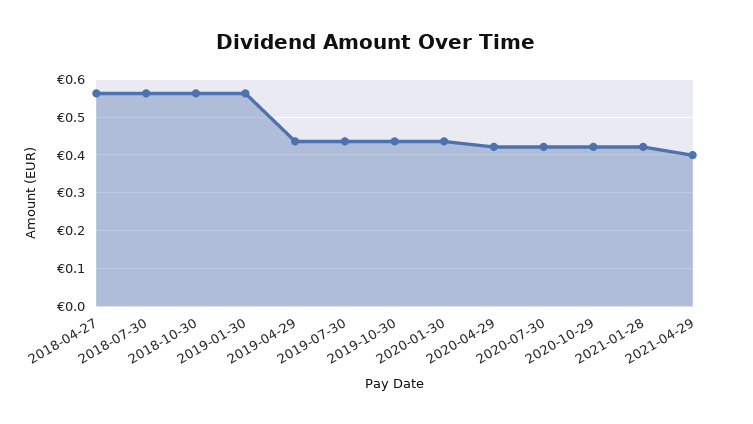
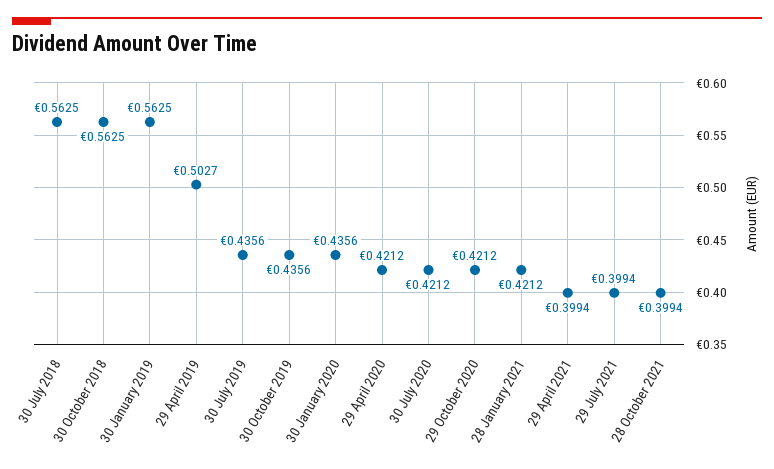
2018-04-27: 0.56 -> none
2019-04-29: 0.44 -> 0.5027
29 July 2021: none -> 0.3994
28 October 2021: none -> 0.3994

